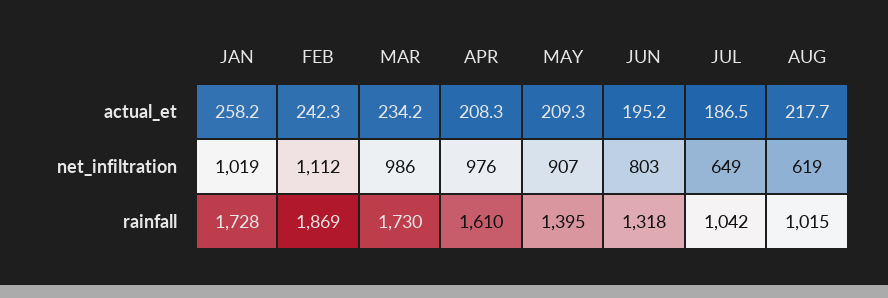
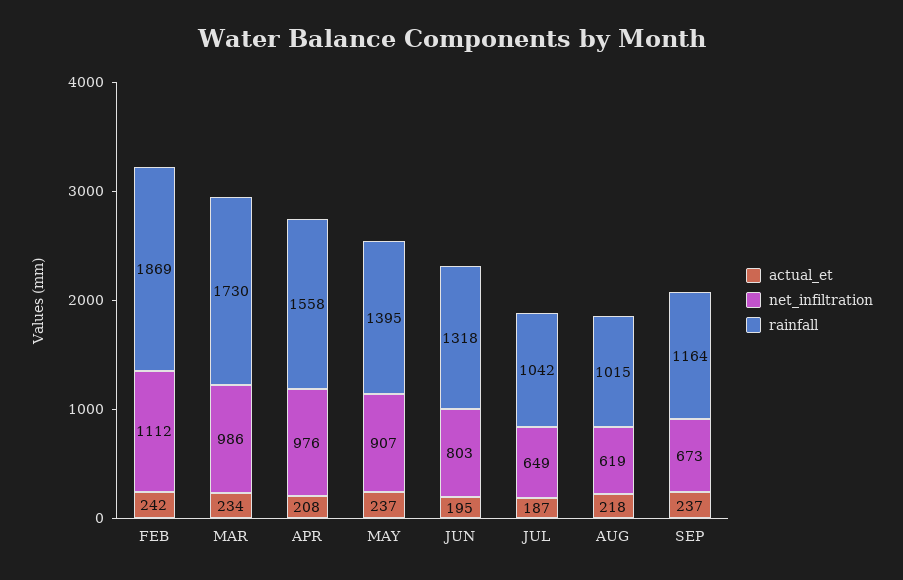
actual_et, JAN: 258.2 -> none
actual_et, MAY: 209.3 -> 237
net_infiltration, JAN: 1019 -> none
rainfall, JAN: 1728 -> none
rainfall, APR: 1610 -> 1558
actual_et, SEP: none -> 237
net_infiltration, SEP: none -> 673
rainfall, SEP: none -> 1164

